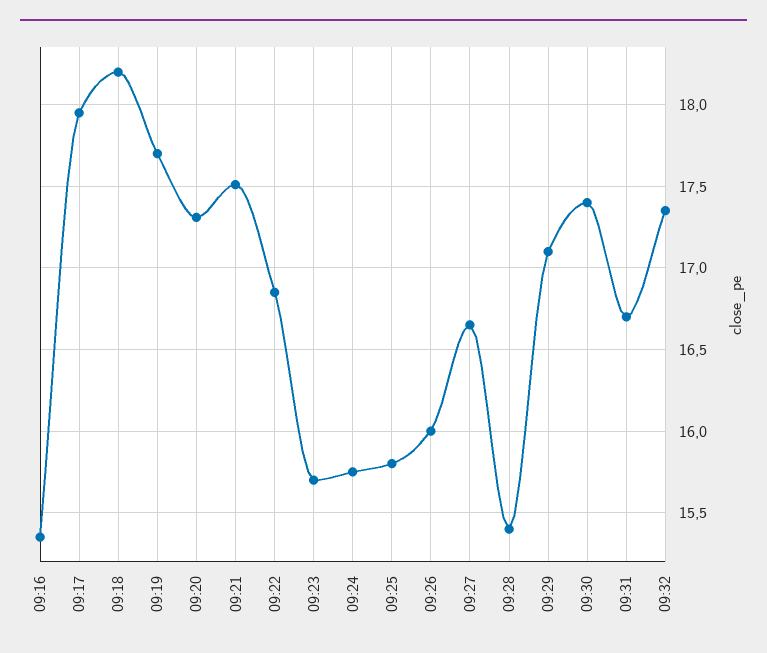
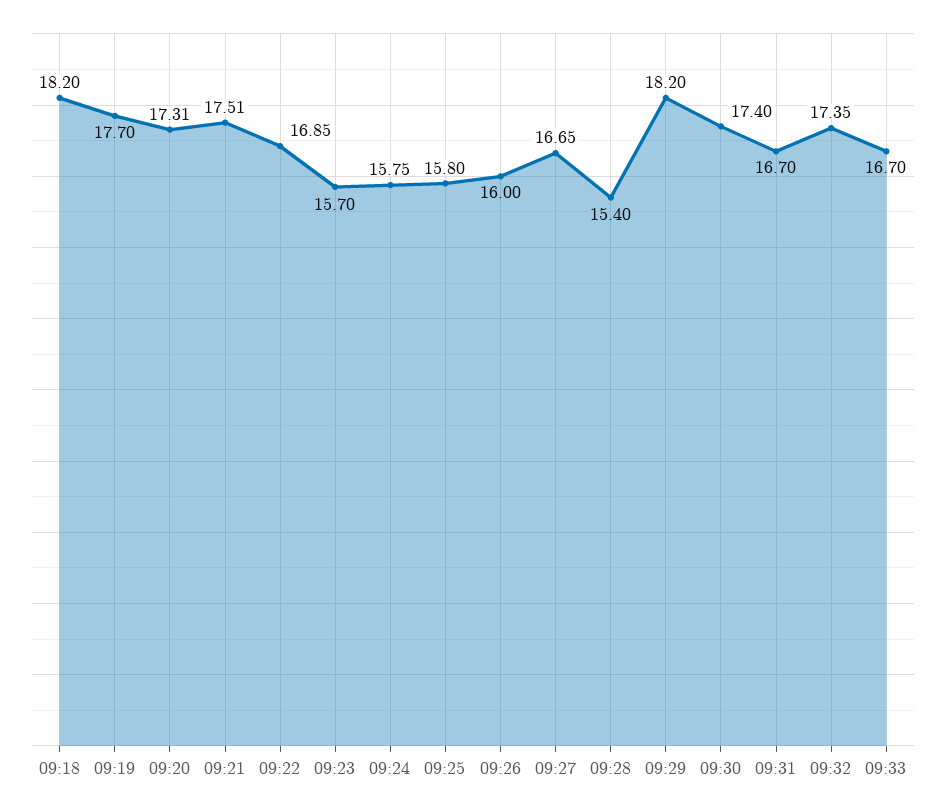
09:16: 15.35 -> none
09:17: 17.95 -> none
09:29: 17.1 -> 18.2
09:33: none -> 16.7

